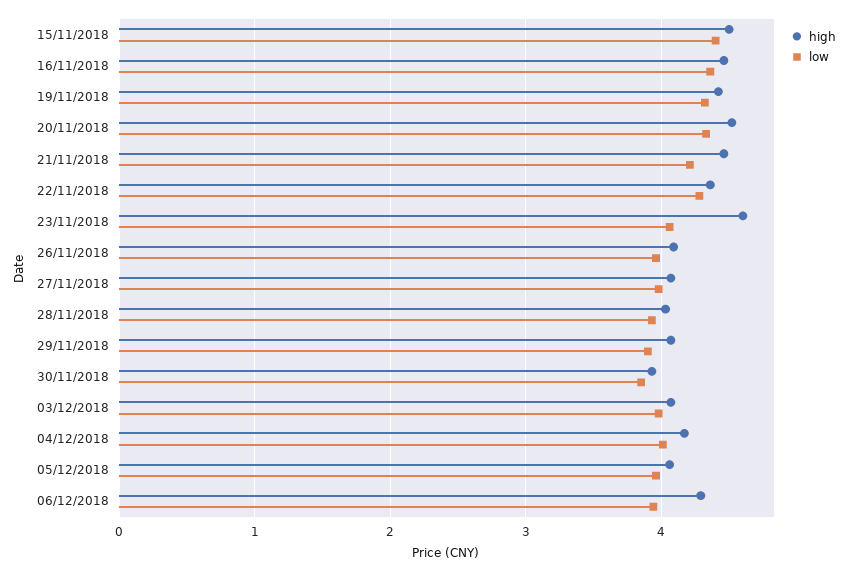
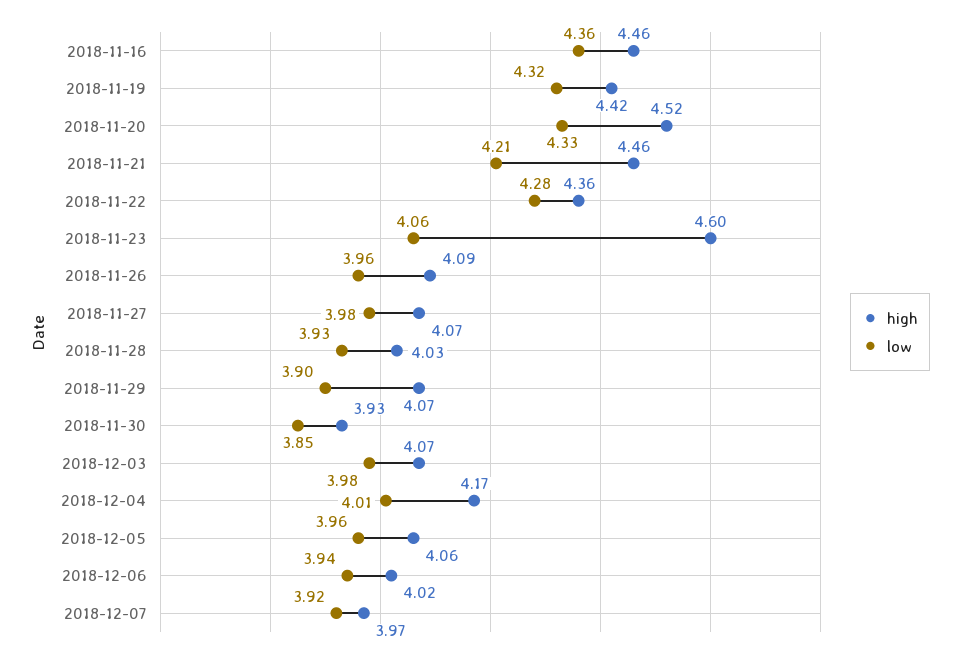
high, 15/11/2018: 4.5 -> none
low, 15/11/2018: 4.4 -> none
high, 06/12/2018: 4.3 -> 4.02
high, 2018-12-07: none -> 3.97
low, 2018-12-07: none -> 3.92

